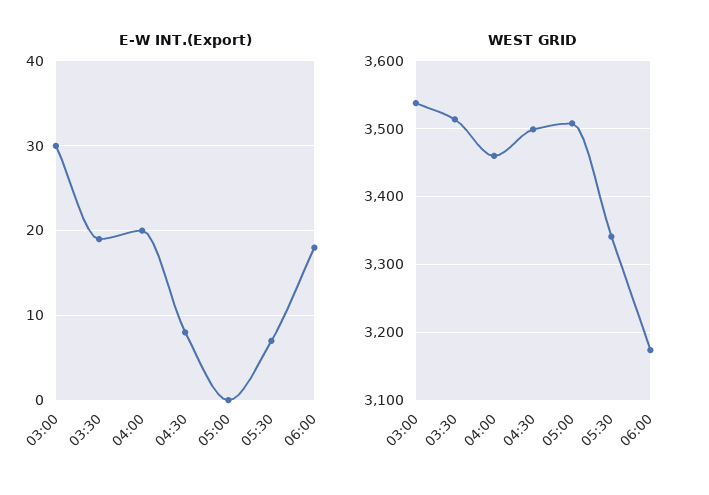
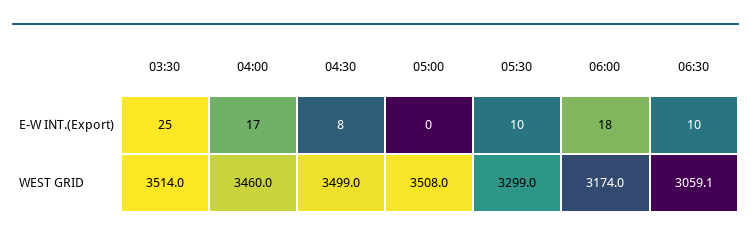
E-W INT.(Export), 03:00: 30 -> none
E-W INT.(Export), 03:30: 19 -> 25
E-W INT.(Export), 04:00: 20 -> 17
E-W INT.(Export), 05:30: 7 -> 10
WEST GRID, 03:00: 3540 -> none
WEST GRID, 05:30: 3340 -> 3299
E-W INT.(Export), 06:30: none -> 10
WEST GRID, 06:30: none -> 3059.1

